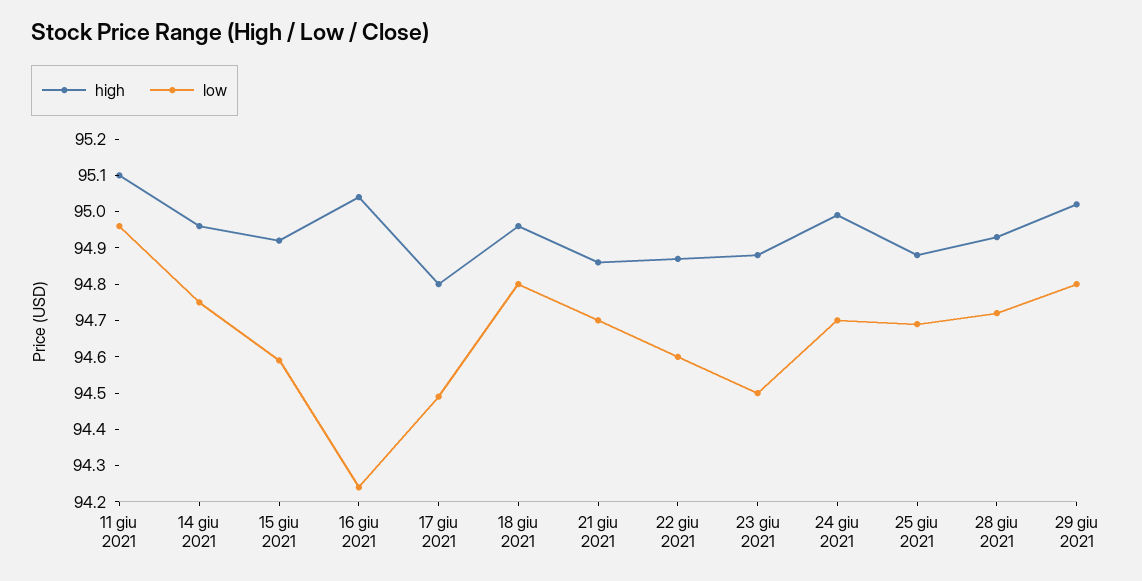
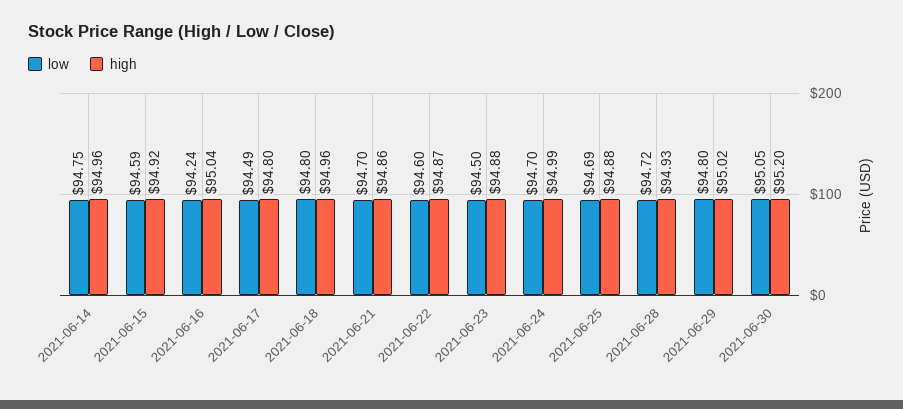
high, 11 giu 2021: 95.1 -> none
low, 11 giu 2021: 94.95 -> none
low, 2021-06-30: none -> 95.05
high, 2021-06-30: none -> 95.2

